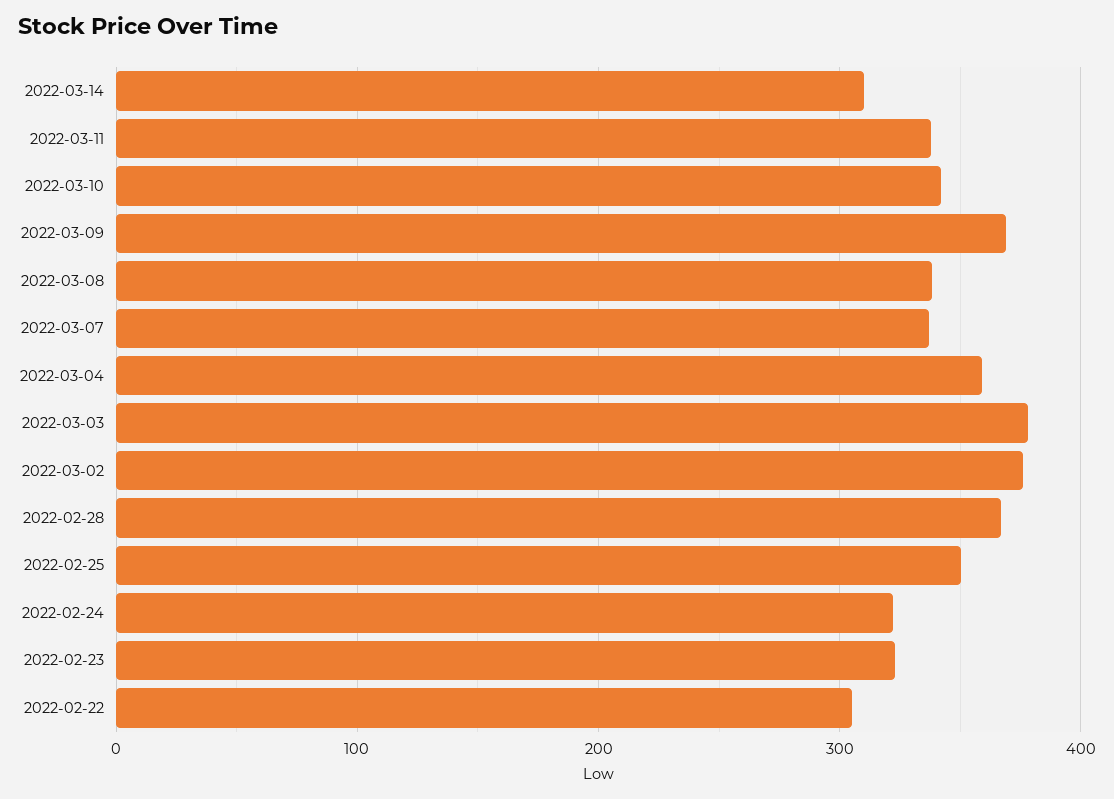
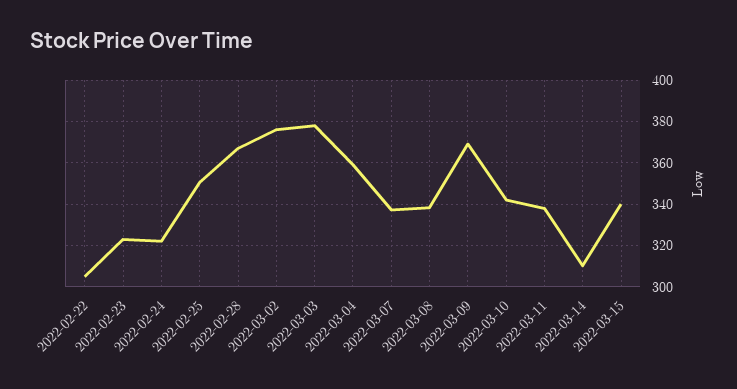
2022-03-15: none -> 340

